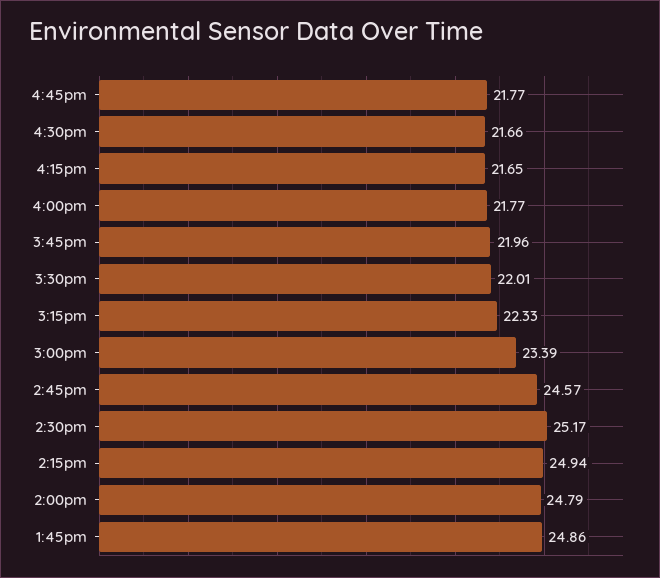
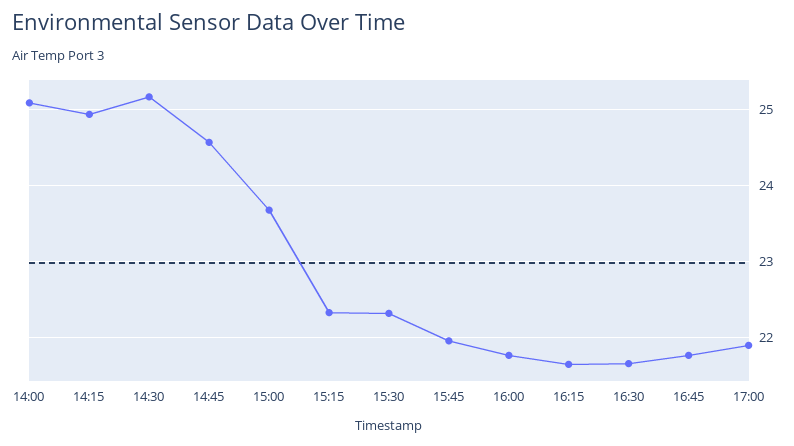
3:30pm: 22.01 -> 22.3
3:00pm: 23.39 -> 23.7
2:00pm: 24.79 -> 25.1
1:45pm: 24.86 -> none
17:00: none -> 21.9

